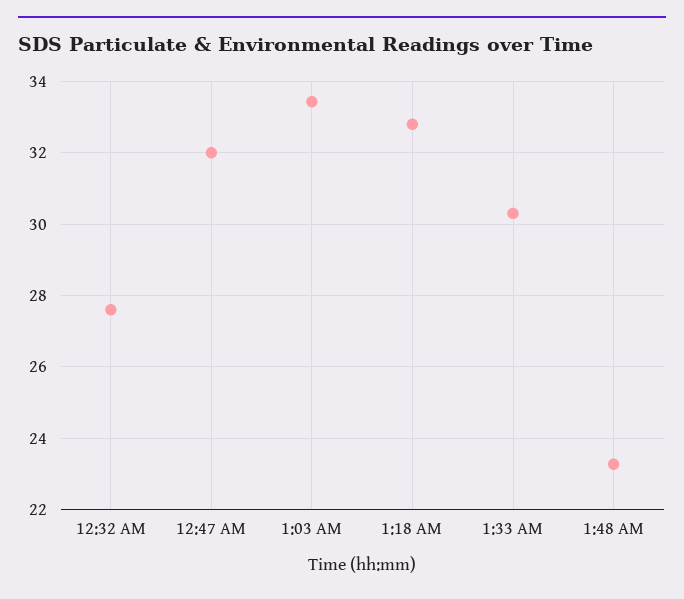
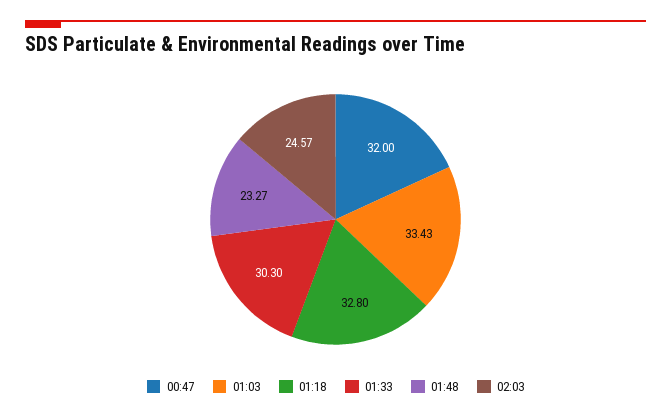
12:32 AM: 27.6 -> none
02:03: none -> 24.57

